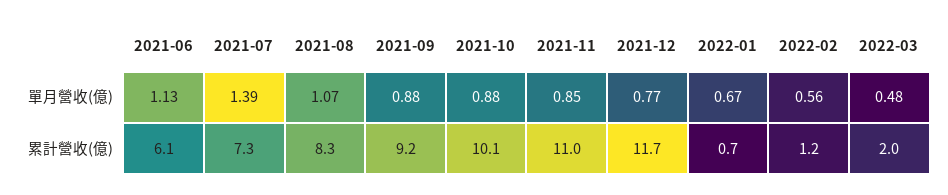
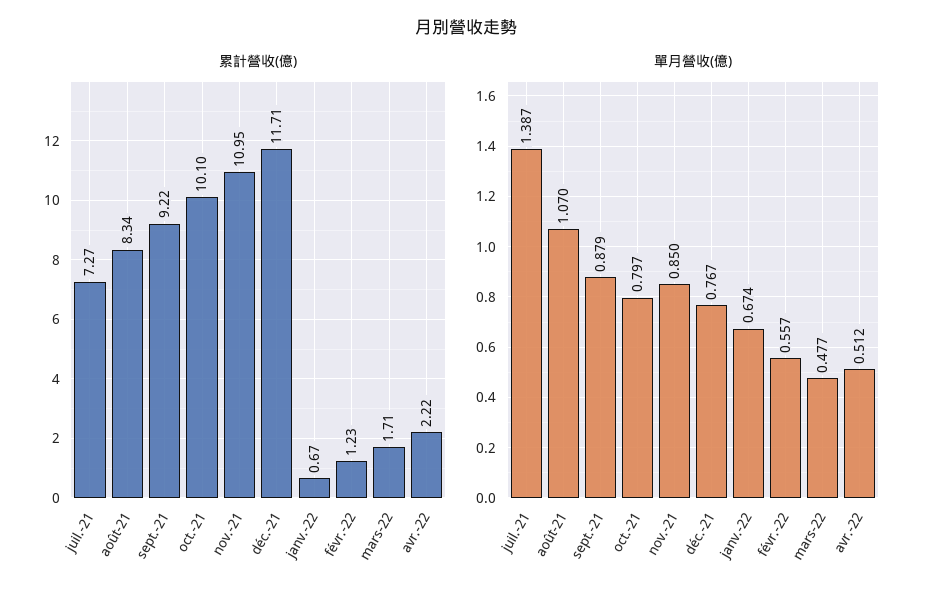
單月營收(億), 2021-06: 1.13 -> none
單月營收(億), 2021-10: 0.88 -> 0.797
累計營收(億), 2021-06: 6.1 -> none
累計營收(億), 2022-03: 2 -> 1.71
累計營收(億), avr.-22: none -> 2.22
單月營收(億), avr.-22: none -> 0.512

